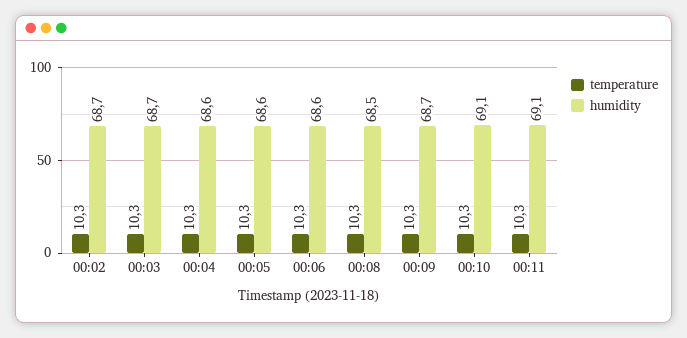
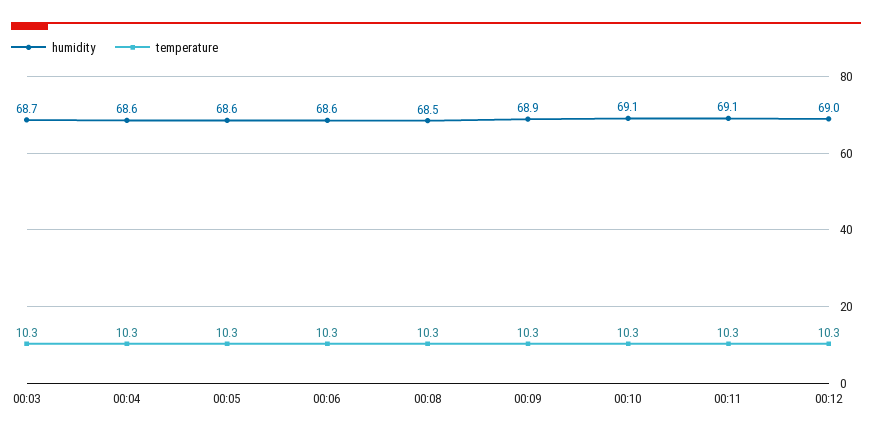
temperature, 00:02: 10.3 -> none
humidity, 00:02: 68.7 -> none
humidity, 00:09: 68.7 -> 68.9
humidity, 00:12: none -> 69
temperature, 00:12: none -> 10.3

